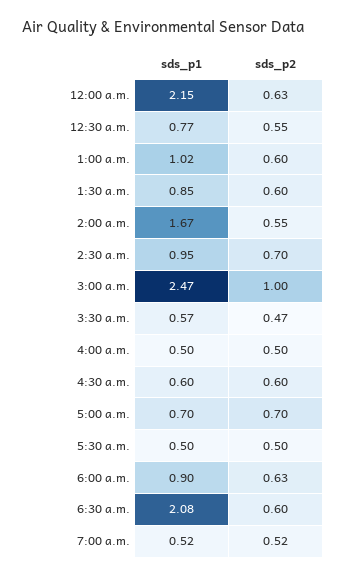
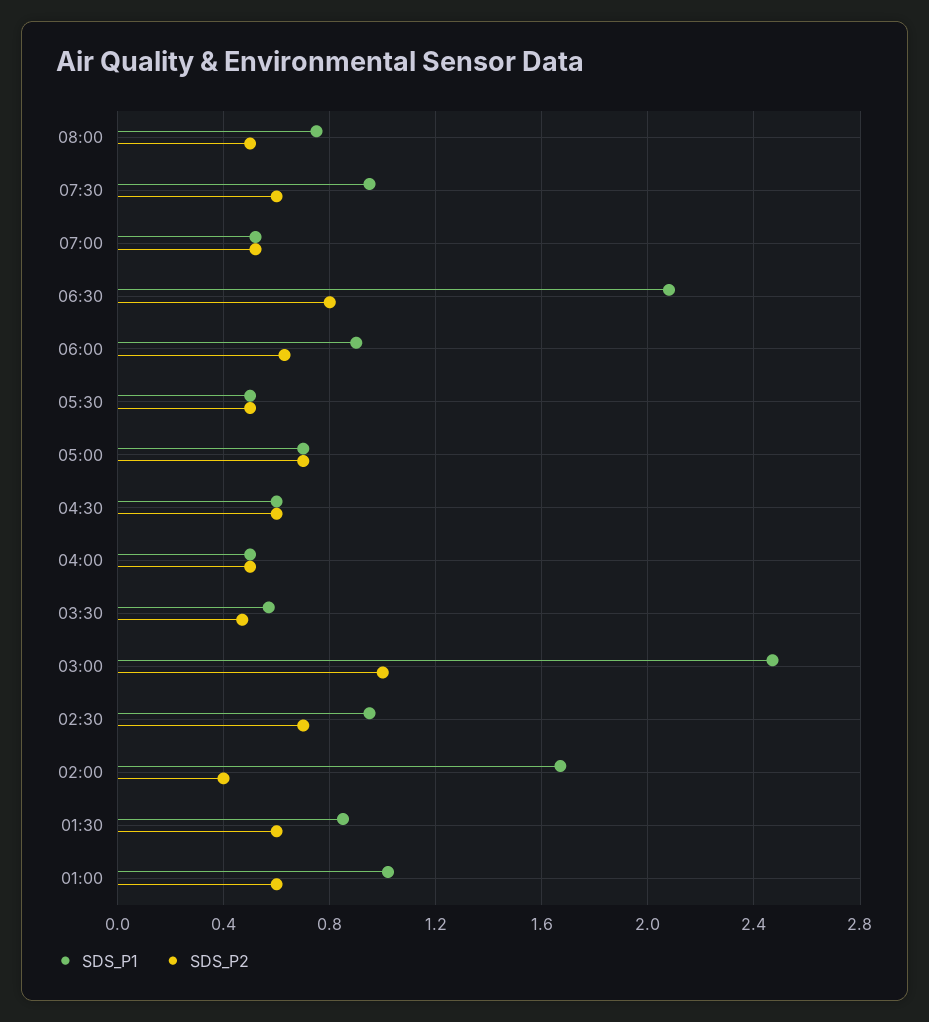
sds_p1, 12:00 a.m.: 2.15 -> none
sds_p2, 12:00 a.m.: 0.63 -> none
sds_p1, 12:30 a.m.: 0.77 -> none
sds_p2, 12:30 a.m.: 0.55 -> none
sds_p2, 2:00 a.m.: 0.55 -> 0.4
sds_p2, 6:30 a.m.: 0.6 -> 0.8
sds_p1, 08:00: none -> 0.75
sds_p2, 08:00: none -> 0.5
sds_p1, 07:30: none -> 0.95
sds_p2, 07:30: none -> 0.6

